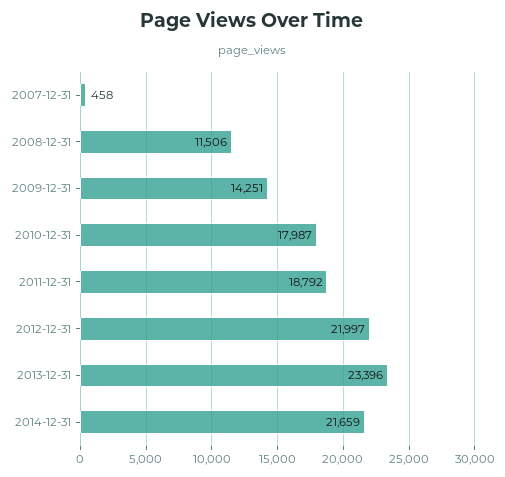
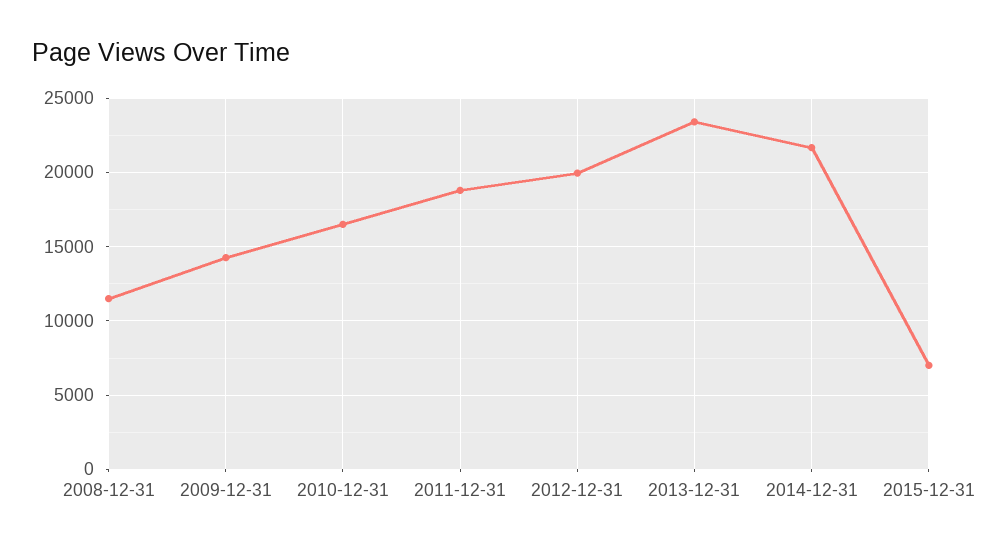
2007-12-31: 458 -> none
2010-12-31: 17987 -> 16500
2012-12-31: 21997 -> 20000
2015-12-31: none -> 7000

